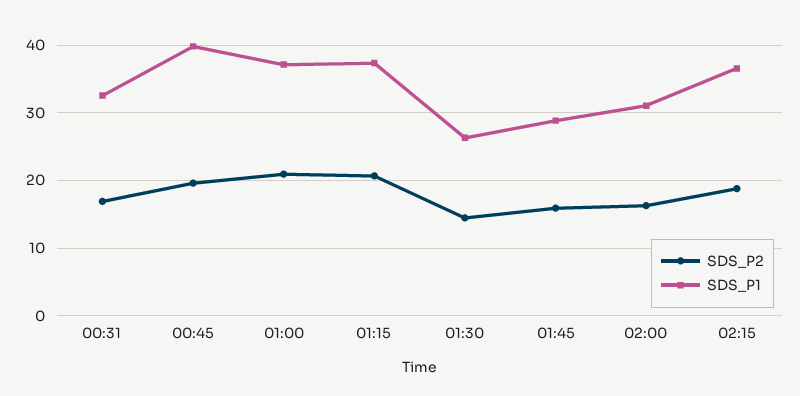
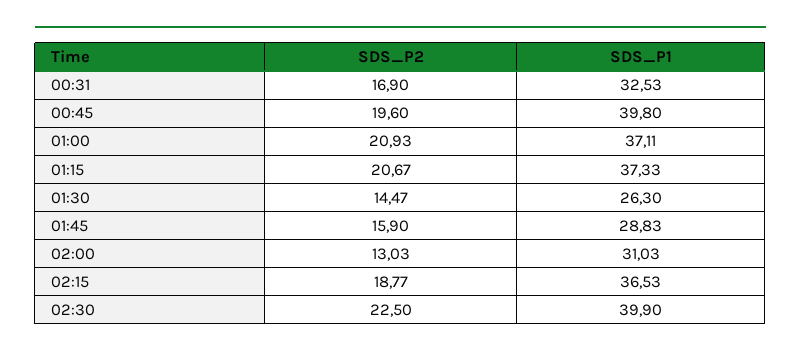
SDS_P2, 02:00: 16 -> 13.03
SDS_P2, 02:30: none -> 22.5
SDS_P1, 02:30: none -> 39.9

